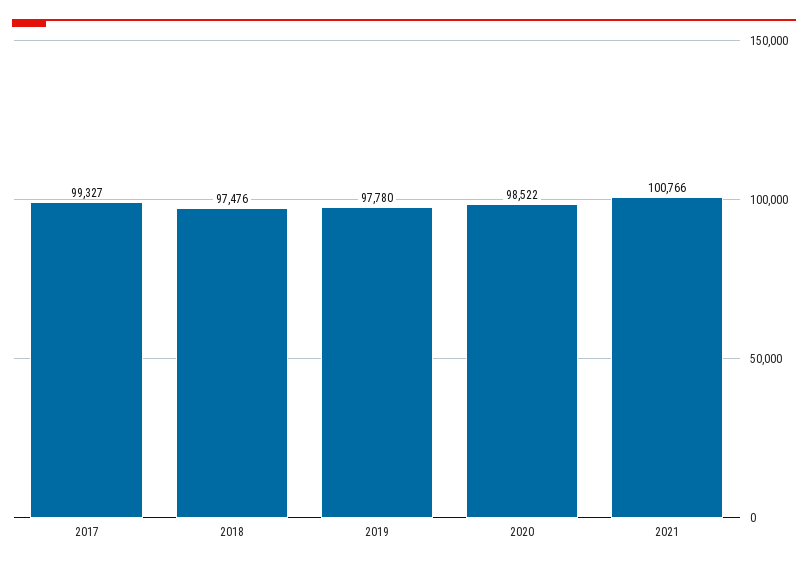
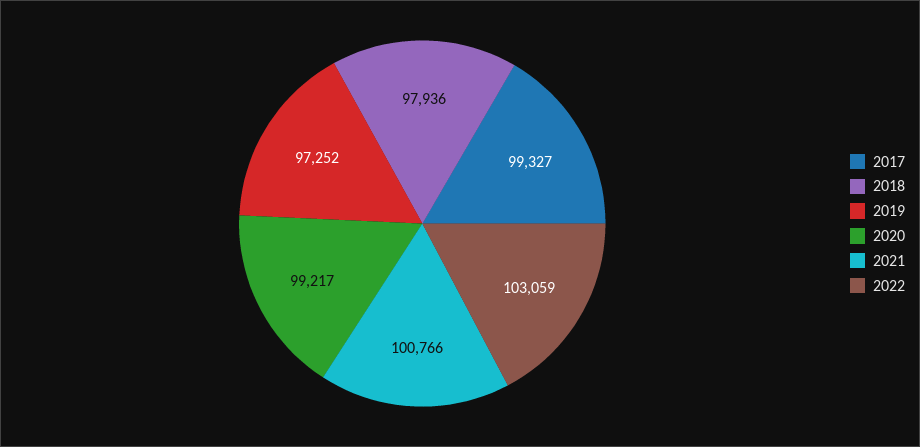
2018: 97476 -> 97936
2019: 97780 -> 97252
2020: 98522 -> 99217
2022: none -> 103059

